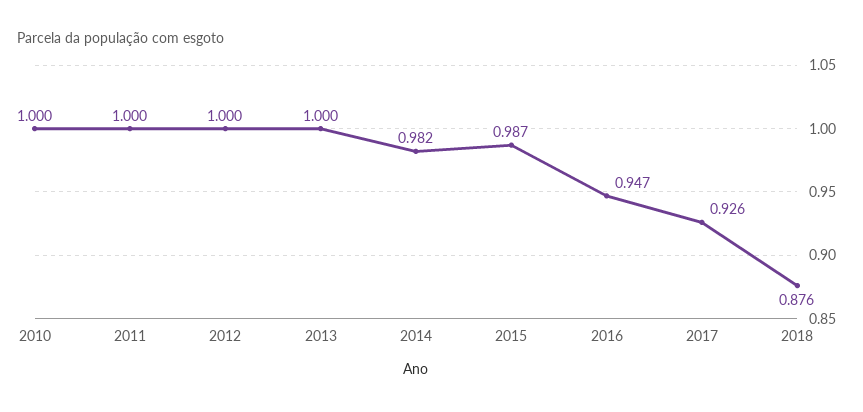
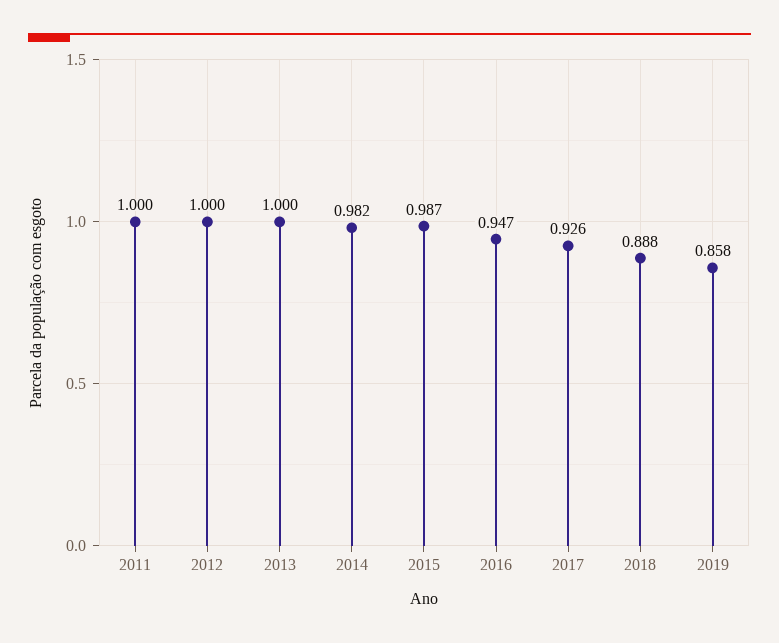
2010: 1 -> none
2018: 0.876 -> 0.888
2019: none -> 0.858

